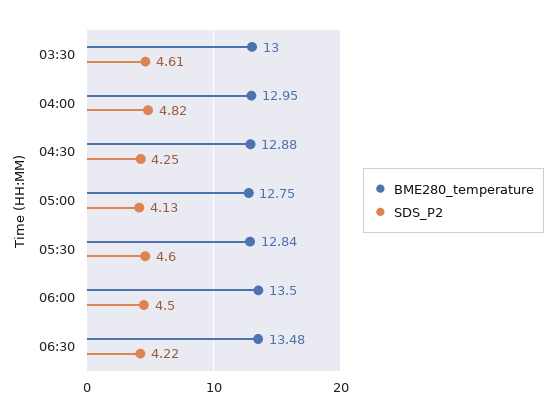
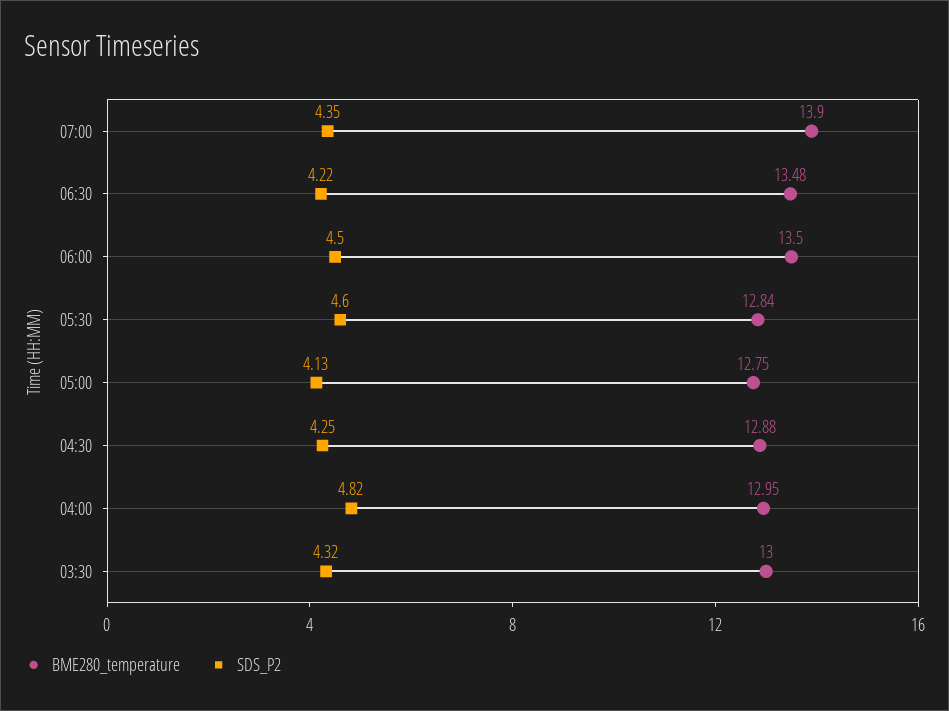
SDS_P2, 03:30: 4.61 -> 4.32
BME280_temperature, 07:00: none -> 13.9
SDS_P2, 07:00: none -> 4.35

